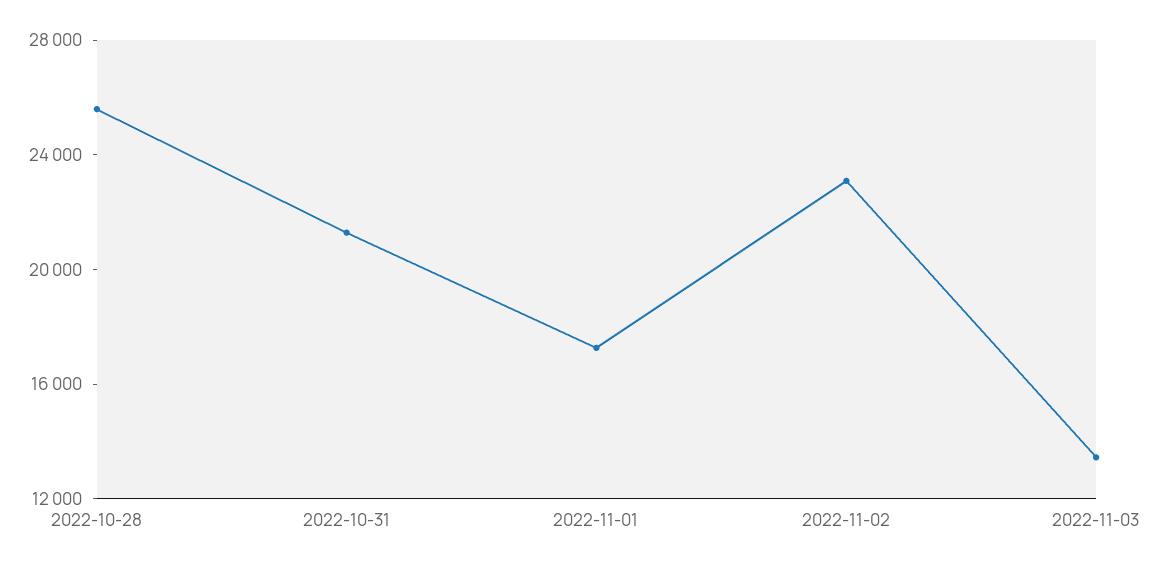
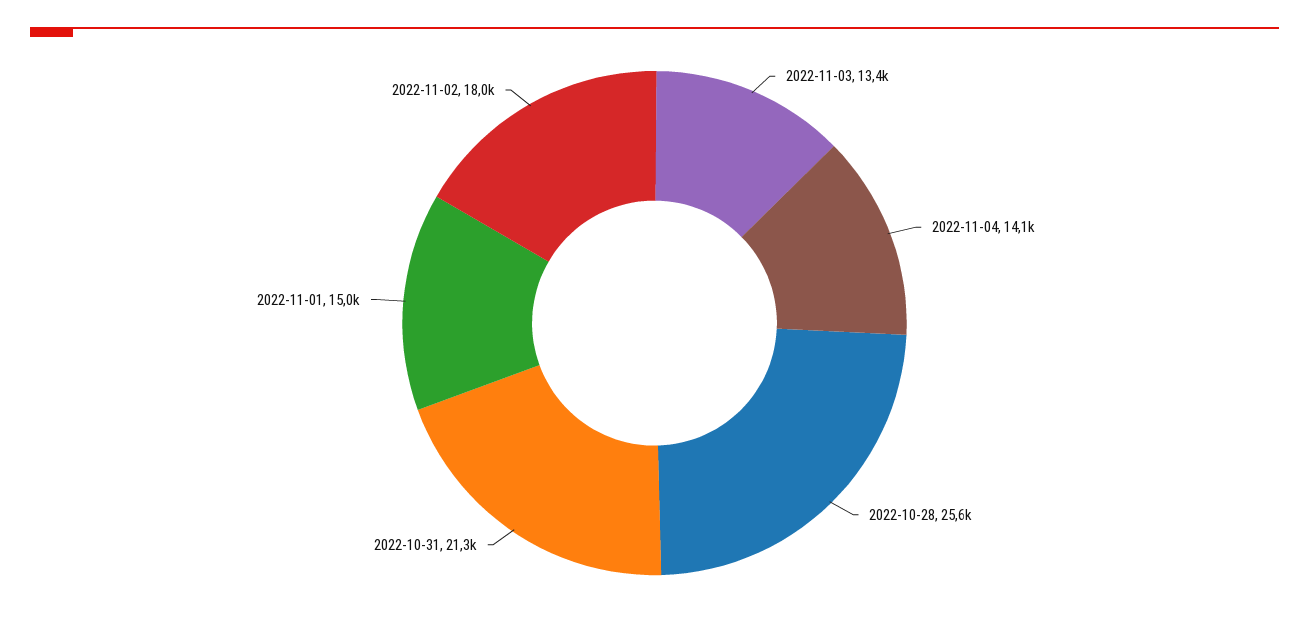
2022-11-01: 17000 -> 15000
2022-11-02: 23000 -> 18000
2022-11-04: none -> 14100

